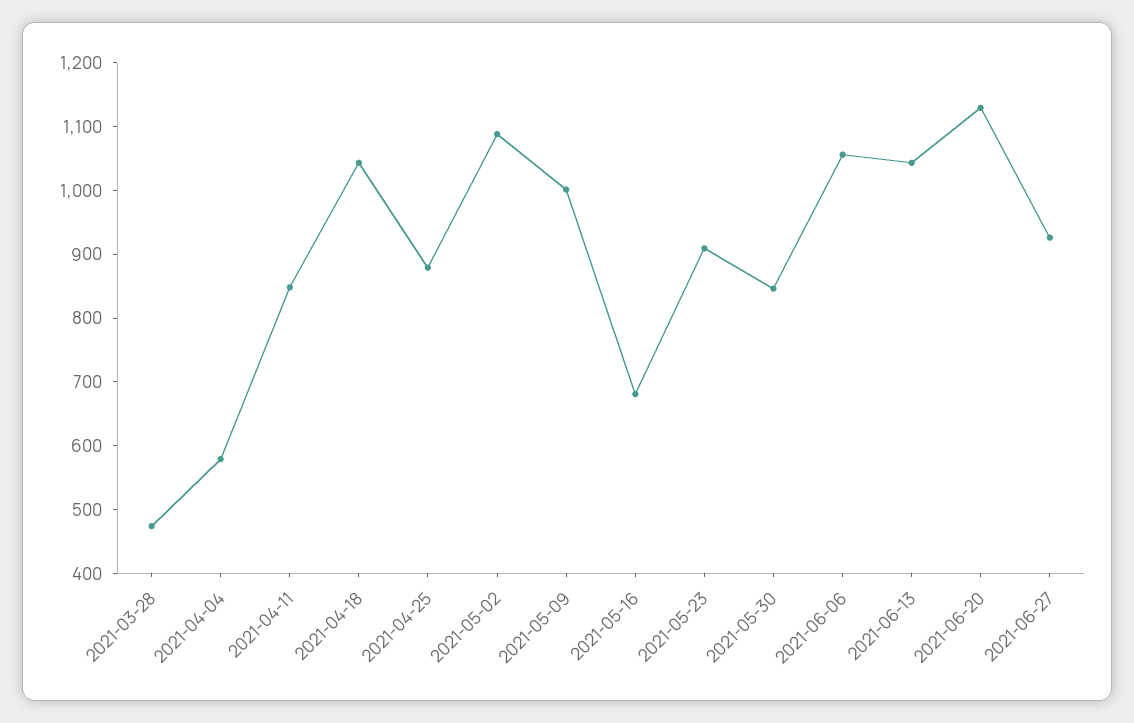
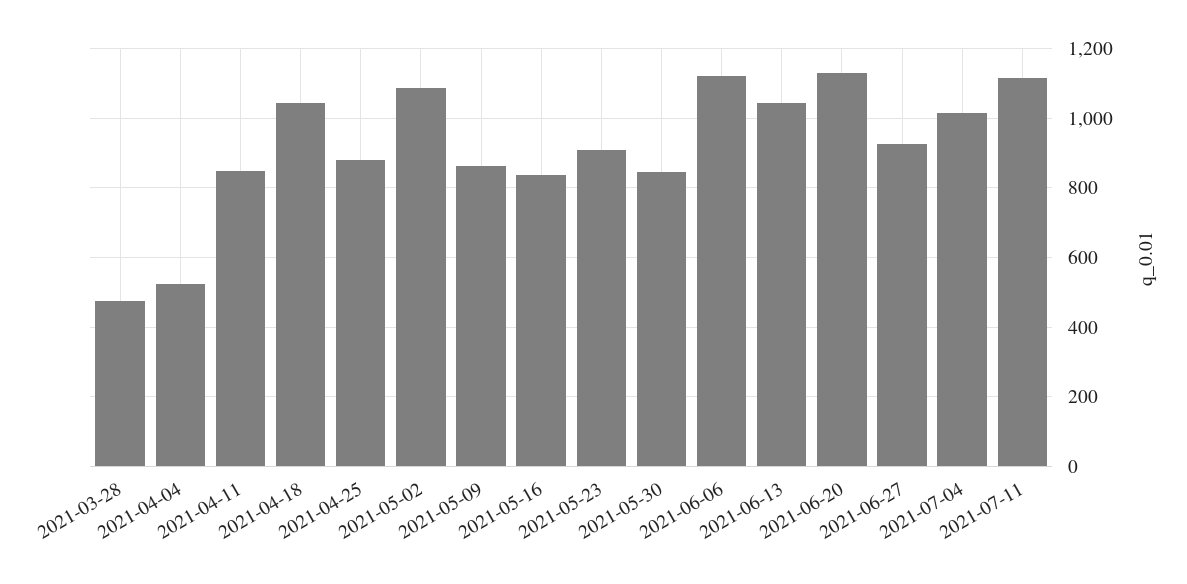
2021-04-04: 580 -> 520
2021-05-09: 1000 -> 860
2021-05-16: 680 -> 840
2021-06-06: 1060 -> 1120
2021-07-04: none -> 1020
2021-07-11: none -> 1120

